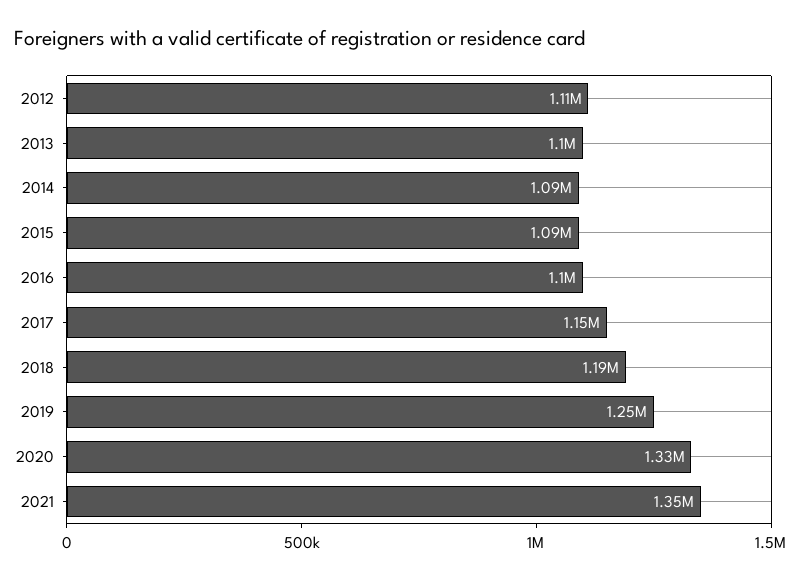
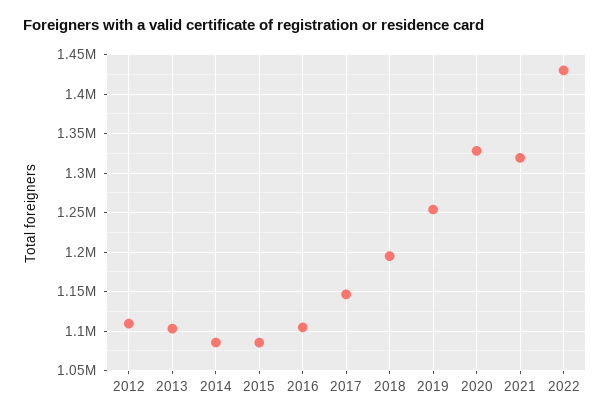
2021: 1350000 -> 1320000
2022: none -> 1430000

